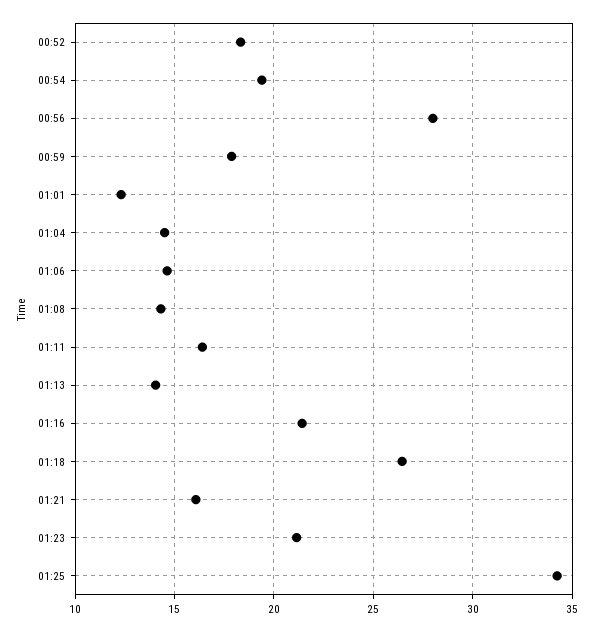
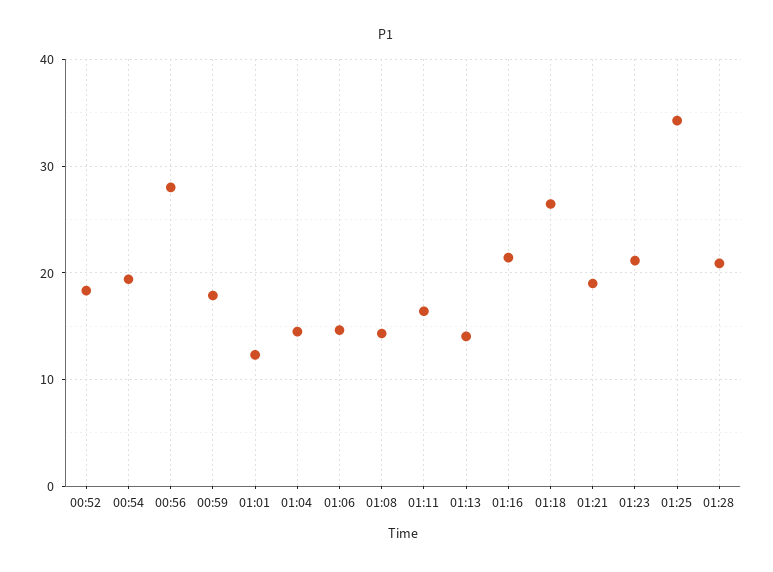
01:21: 16 -> 19
01:28: none -> 21

